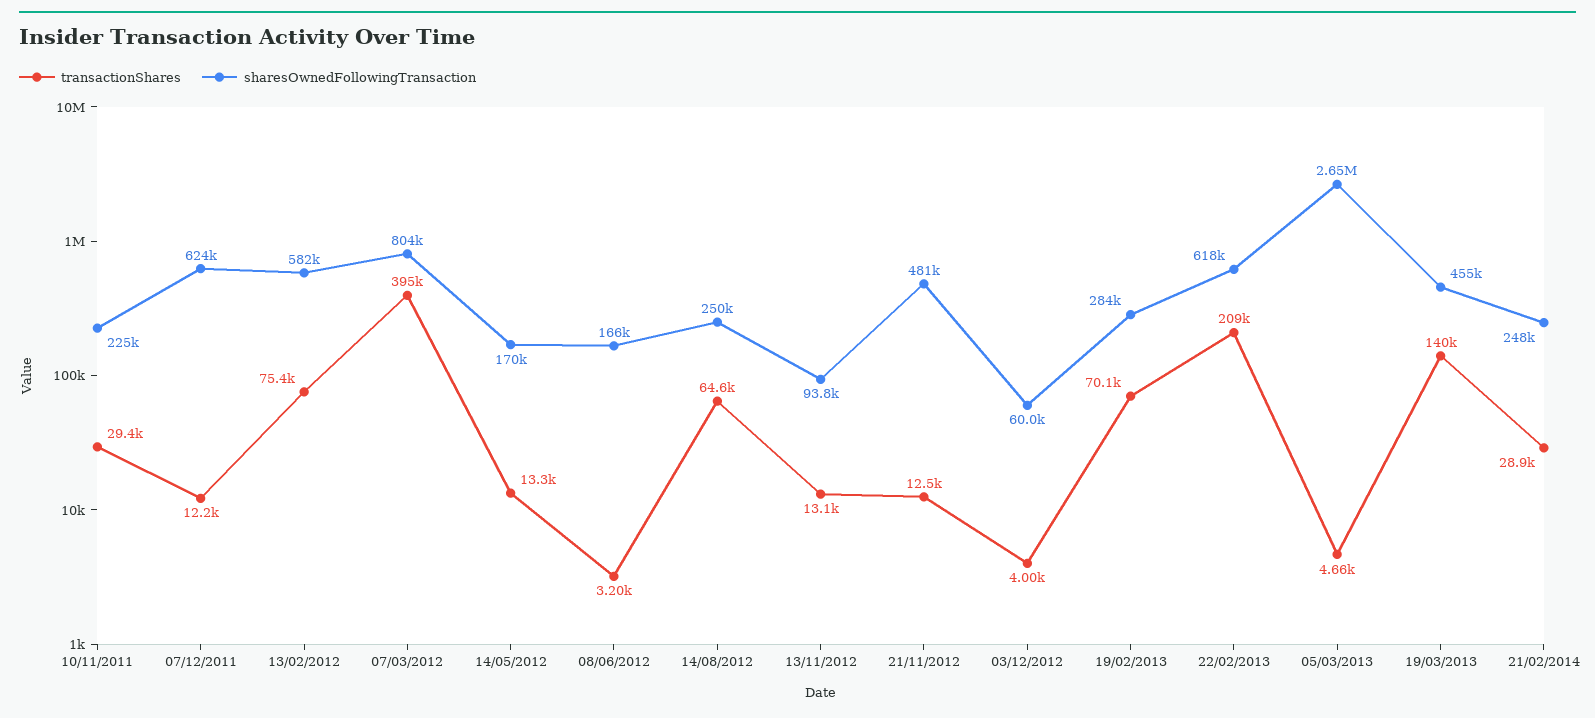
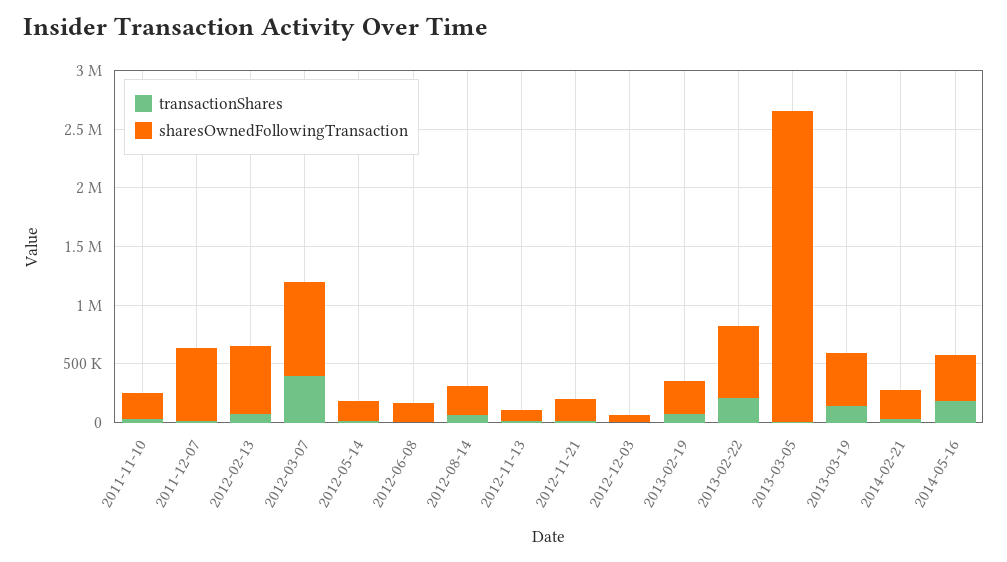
sharesOwnedFollowingTransaction, 21/11/2012: 481000 -> 200000
transactionShares, 2014-05-16: none -> 200000
sharesOwnedFollowingTransaction, 2014-05-16: none -> 400000

